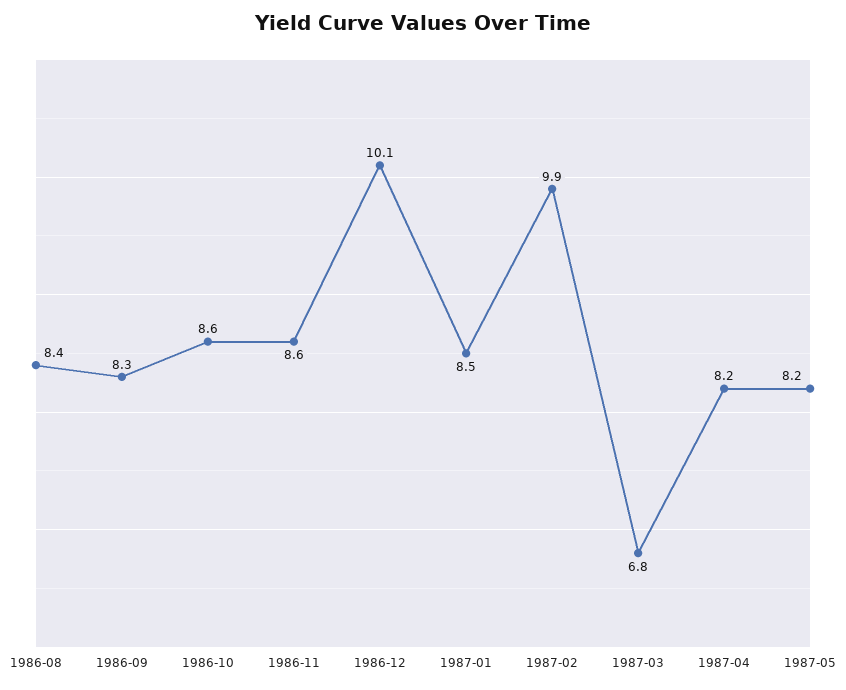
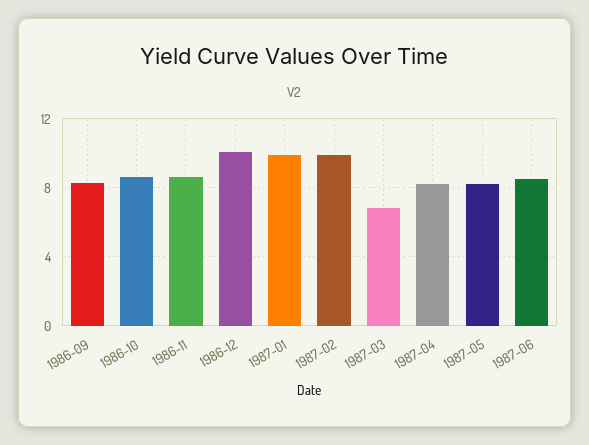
1986-08: 8.4 -> none
1987-01: 8.5 -> 10
1987-06: none -> 8.5

